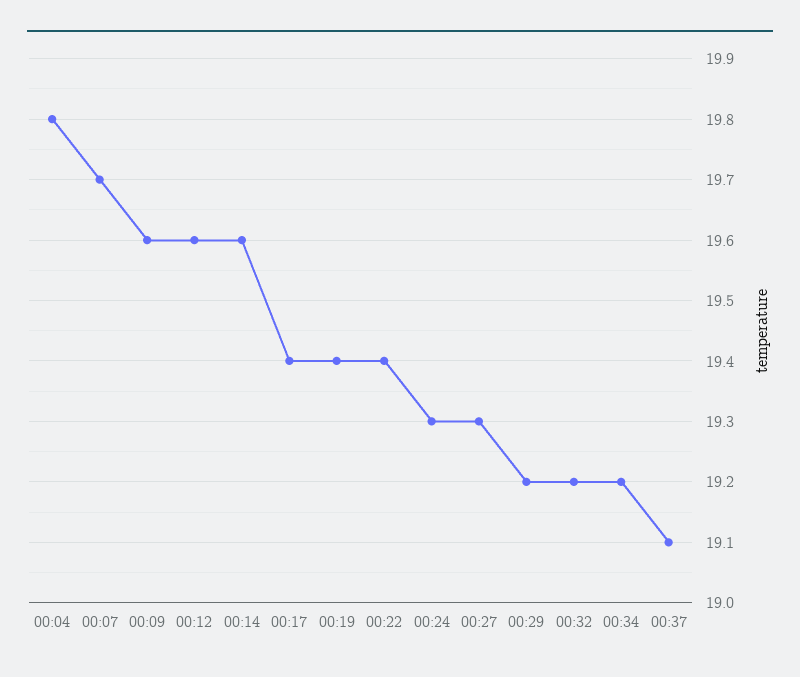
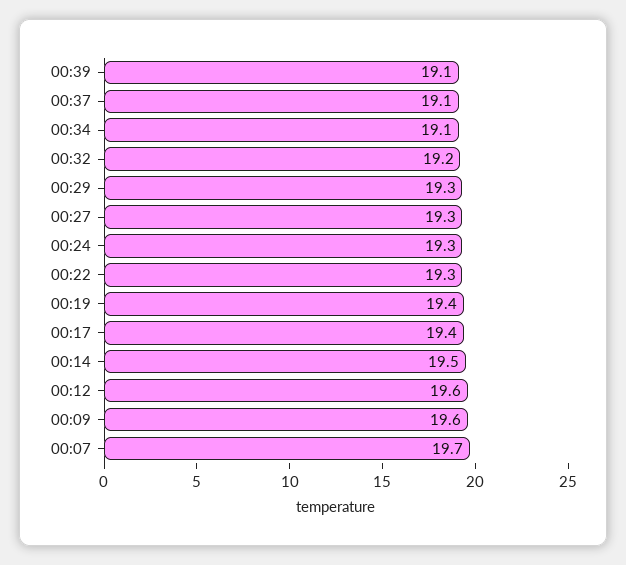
00:04: 19.8 -> none
00:14: 19.6 -> 19.5
00:22: 19.4 -> 19.3
00:29: 19.2 -> 19.3
00:34: 19.2 -> 19.1
00:39: none -> 19.1

